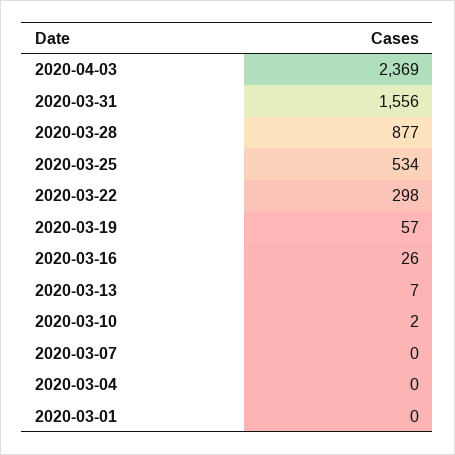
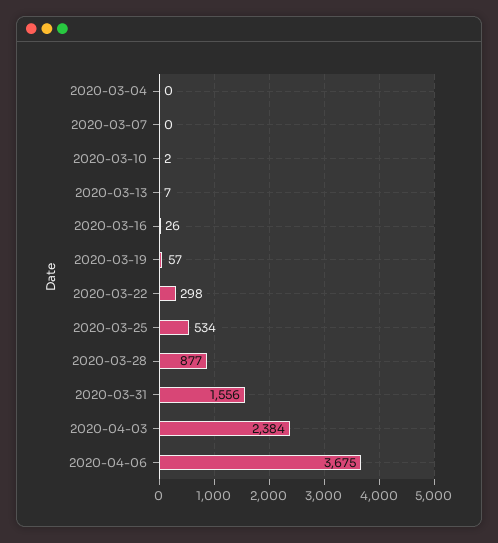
2020-04-03: 2369 -> 2384
2020-03-01: 0 -> none
2020-04-06: none -> 3675

